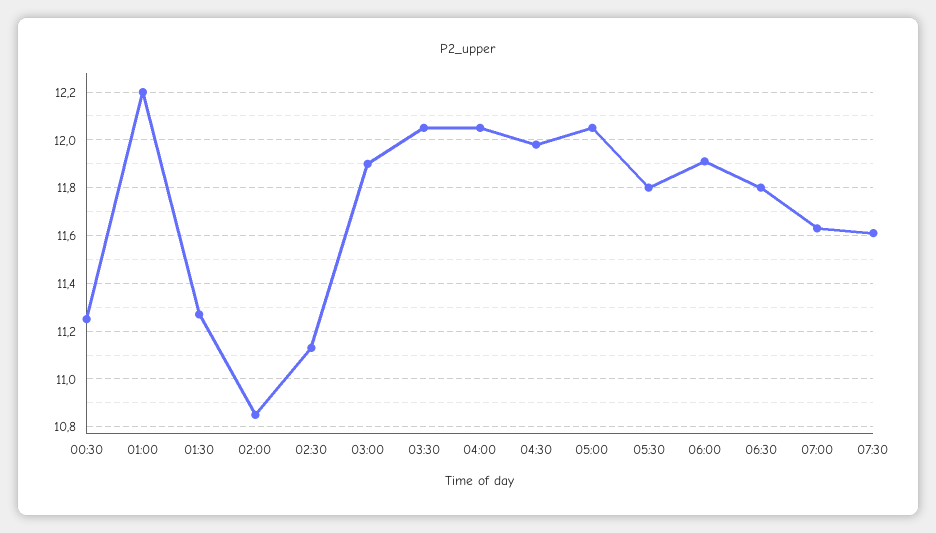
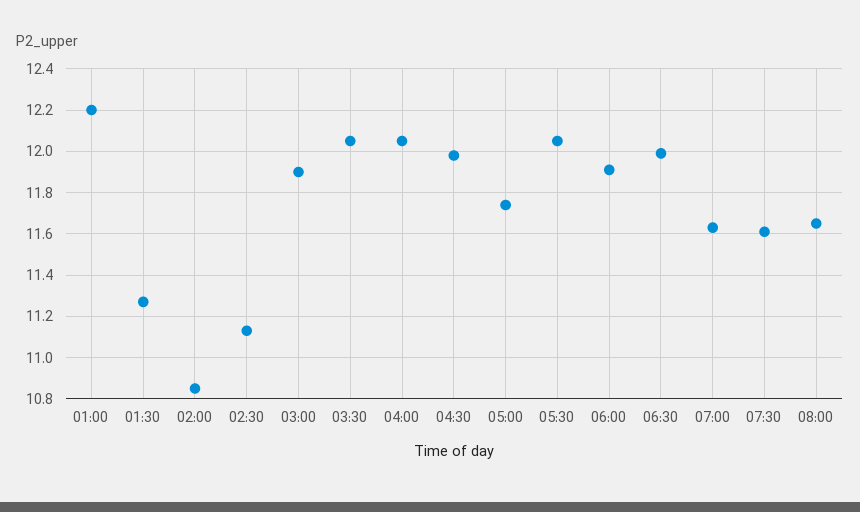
00:30: 11.25 -> none
05:00: 12.05 -> 11.75
05:30: 11.8 -> 12.05
06:30: 11.8 -> 12
08:00: none -> 11.65

